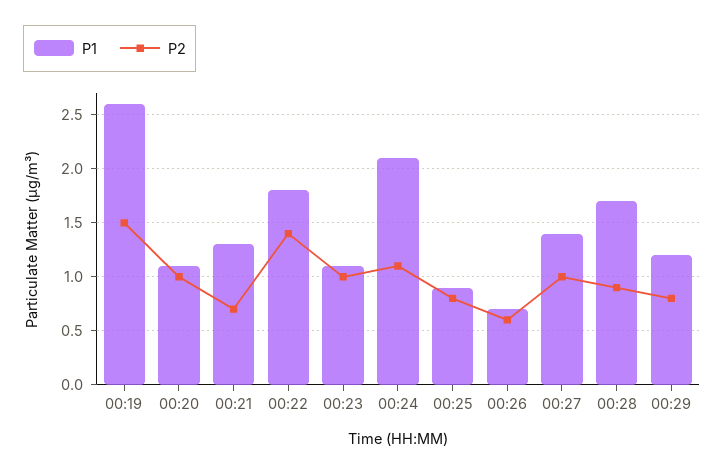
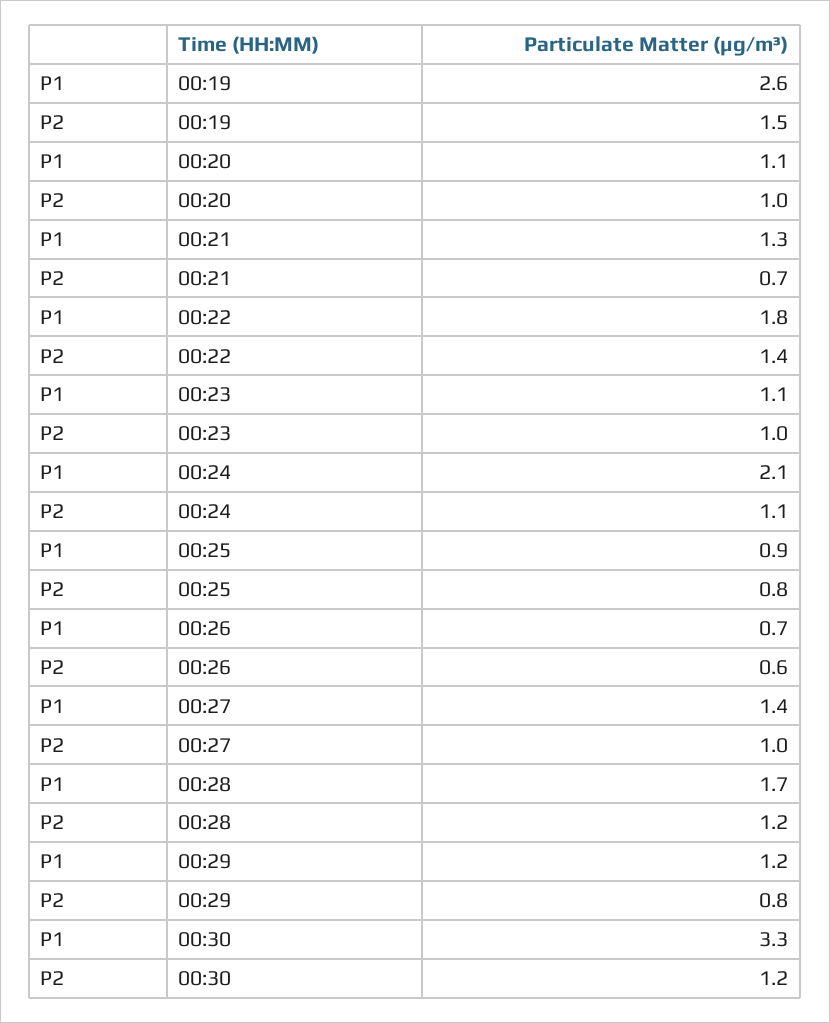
P2, 00:28: 0.9 -> 1.2
P1, 00:30: none -> 3.3
P2, 00:30: none -> 1.2

